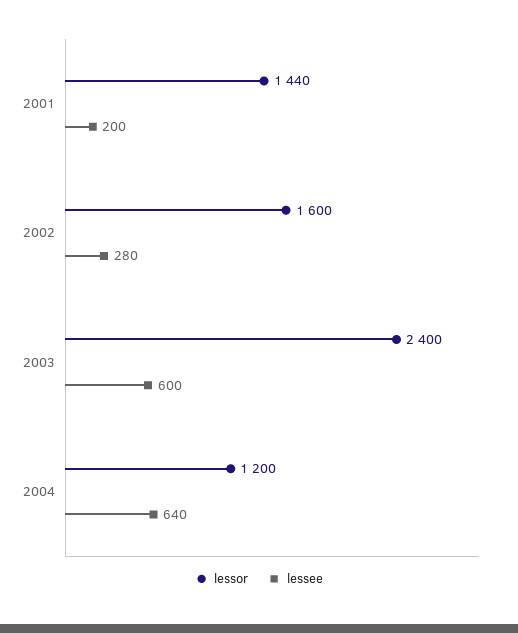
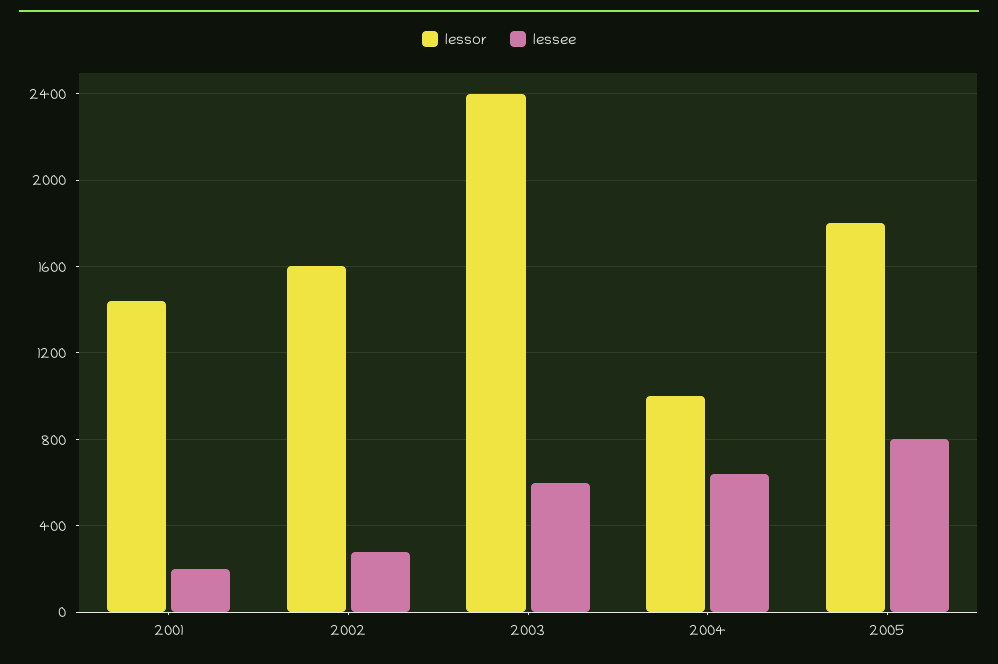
lessor, 2004: 1200 -> 1000
lessor, 2005: none -> 1800
lessee, 2005: none -> 800

